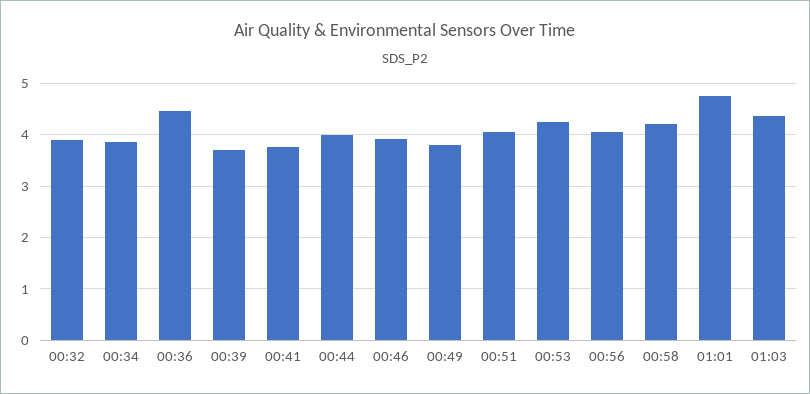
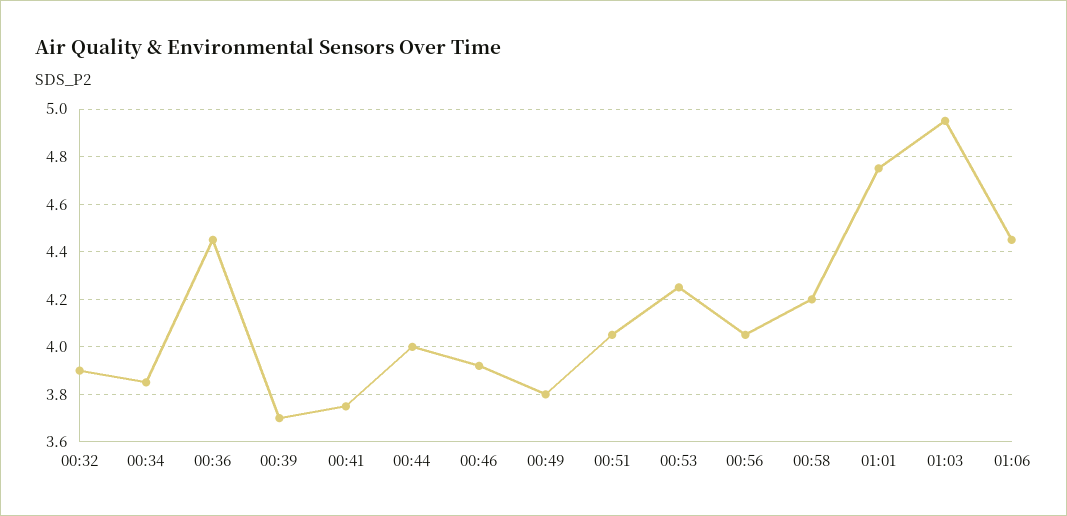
01:03: 4.4 -> 4.95
01:06: none -> 4.45

